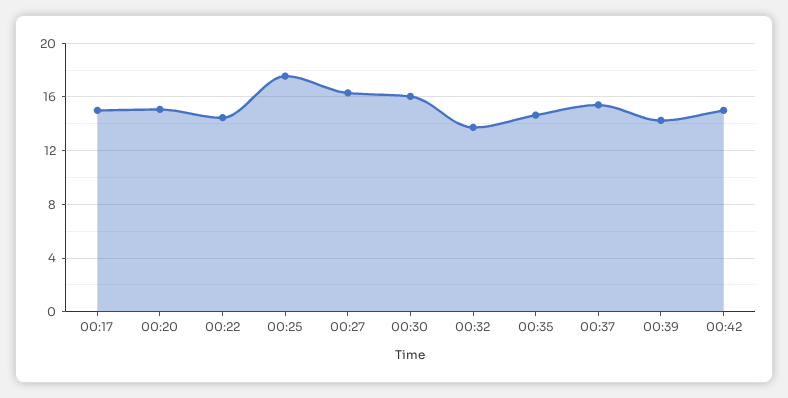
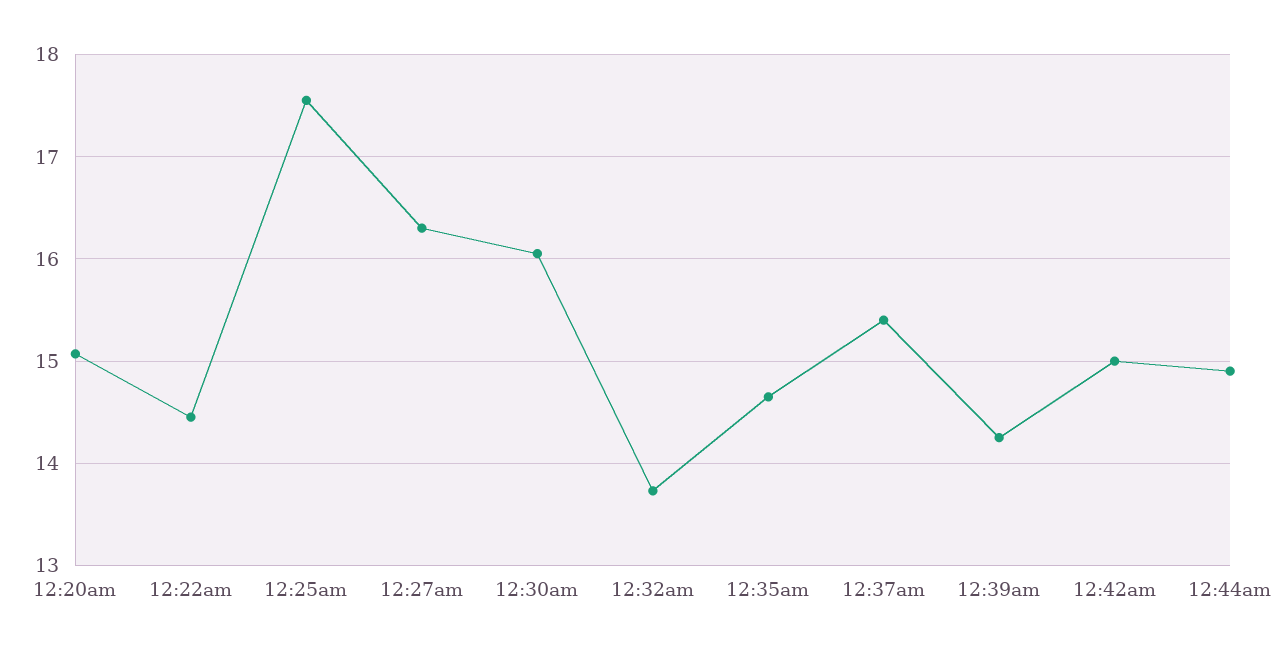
00:17: 15 -> none
12:44am: none -> 14.9

